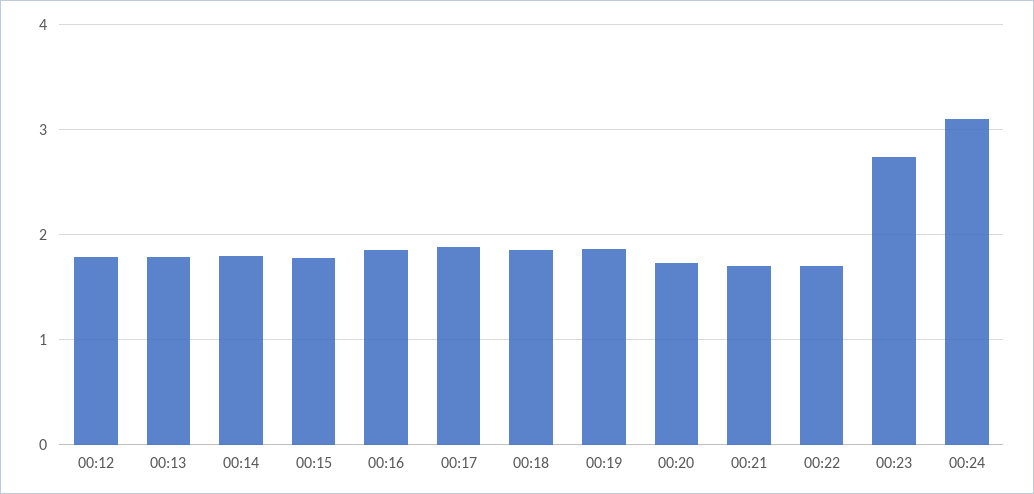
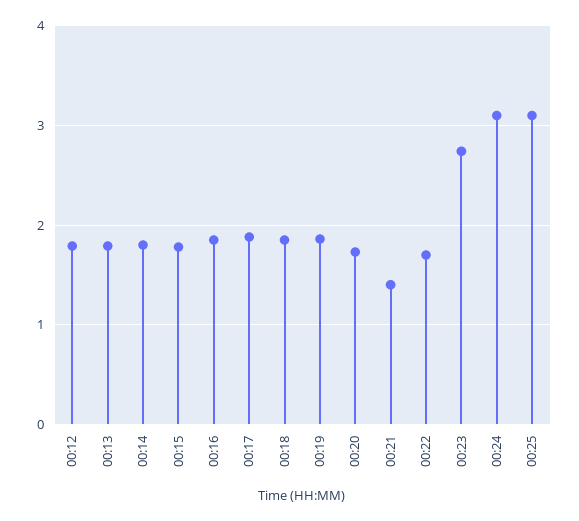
00:21: 1.7 -> 1.4
00:25: none -> 3.1

